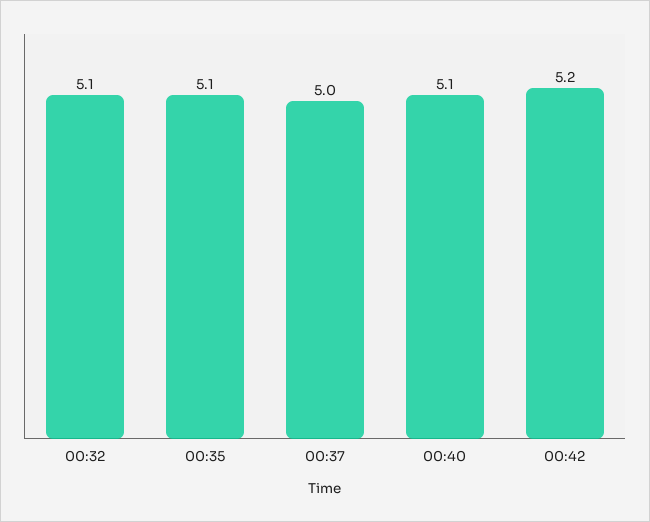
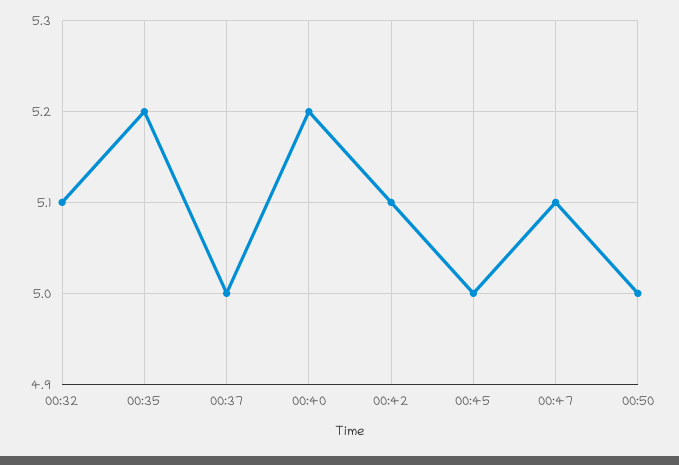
00:35: 5.1 -> 5.2
00:40: 5.1 -> 5.2
00:42: 5.2 -> 5.1
00:45: none -> 5
00:47: none -> 5.1
00:50: none -> 5

